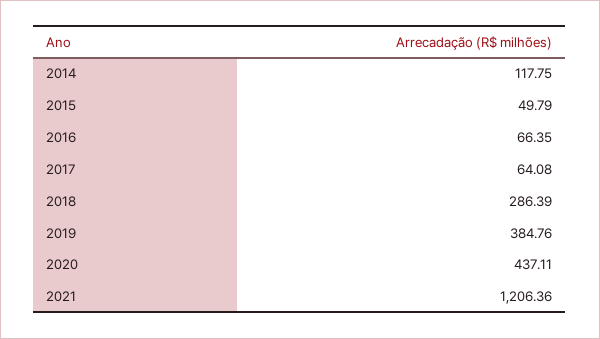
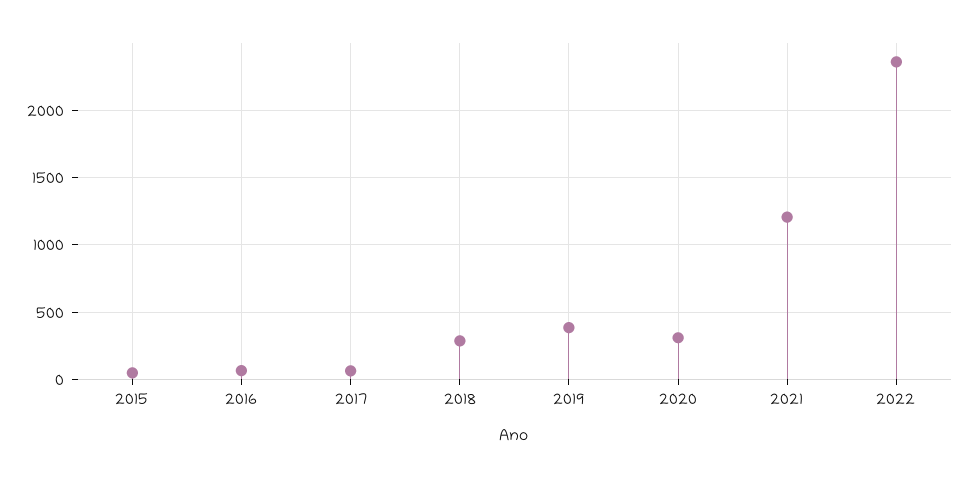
2014: 117.75 -> none
2020: 437.11 -> 300
2022: none -> 2350

